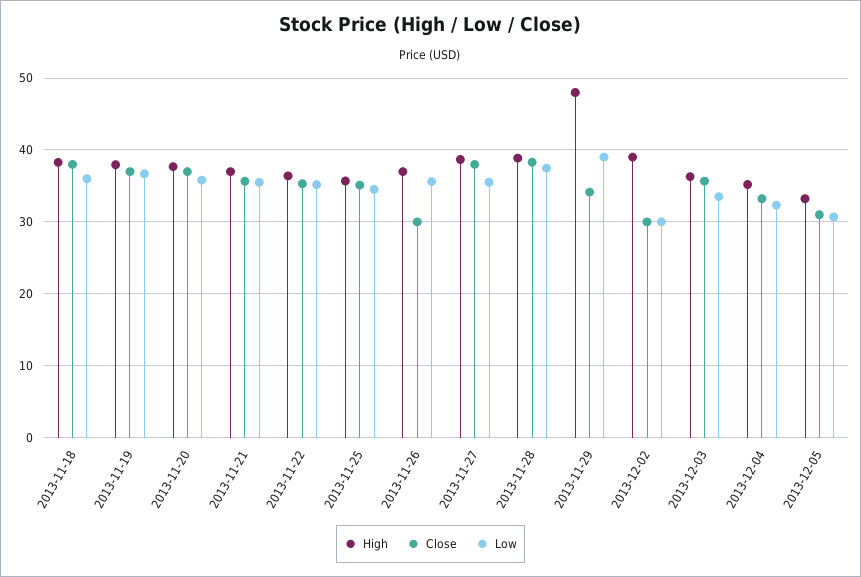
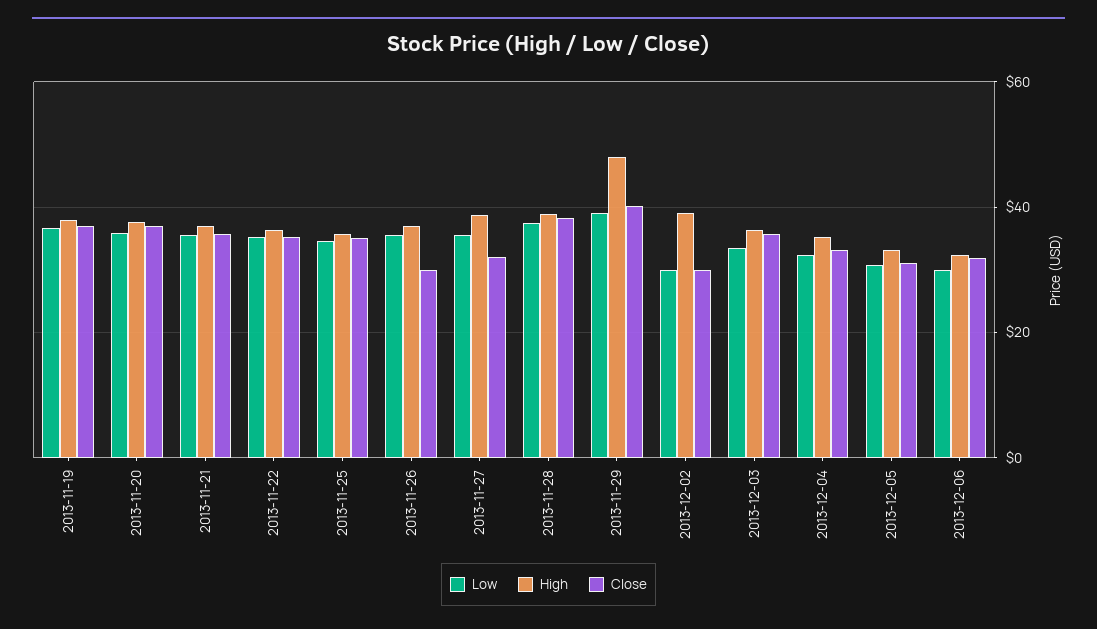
High, 2013-11-18: 38 -> none
Close, 2013-11-18: 38 -> none
Low, 2013-11-18: 36 -> none
Close, 2013-11-27: 38 -> 32
Close, 2013-11-29: 34 -> 40
Low, 2013-12-06: none -> 30
High, 2013-12-06: none -> 32
Close, 2013-12-06: none -> 32

